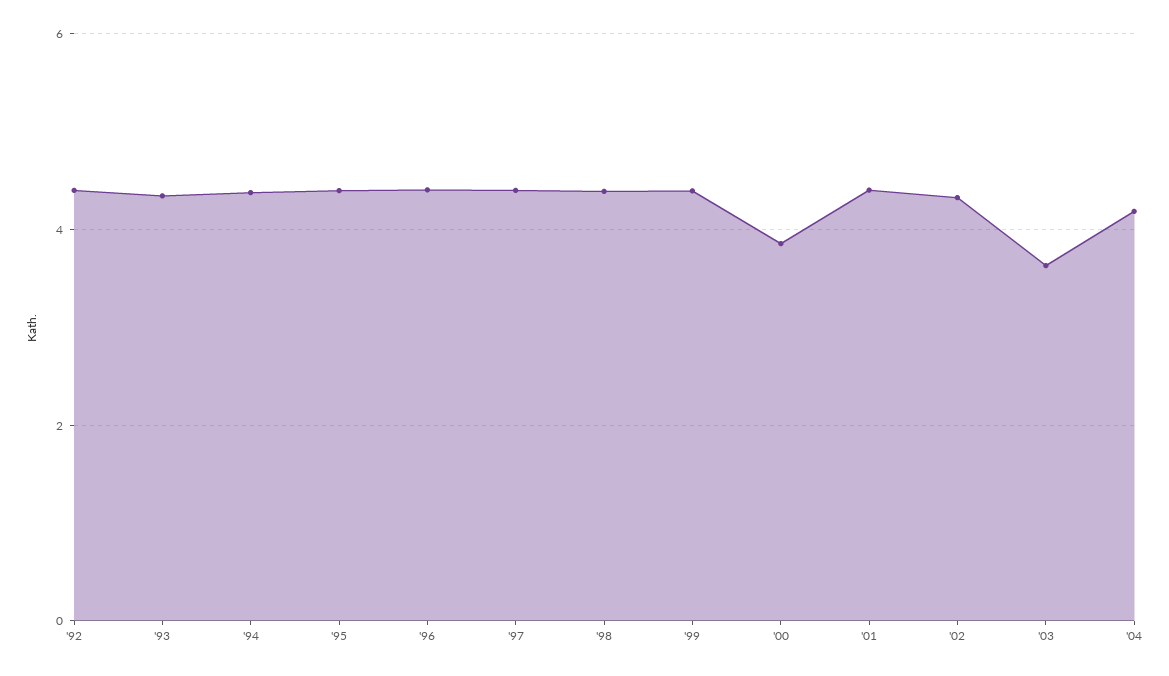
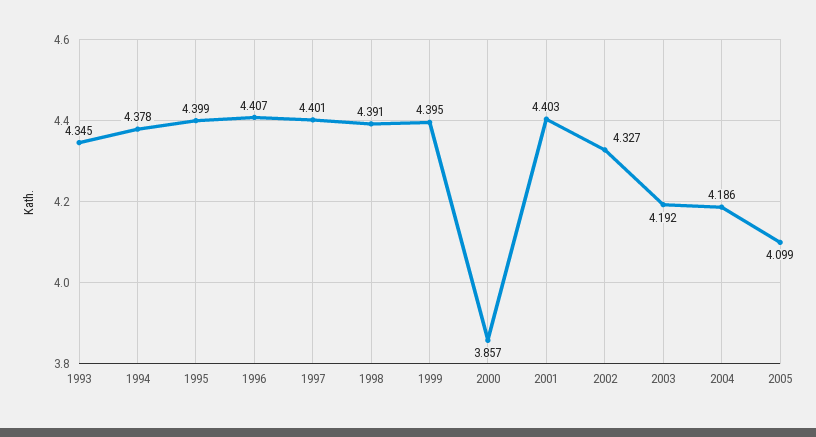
'92: 4.4 -> none
'03: 3.6 -> 4.192
2005: none -> 4.099

